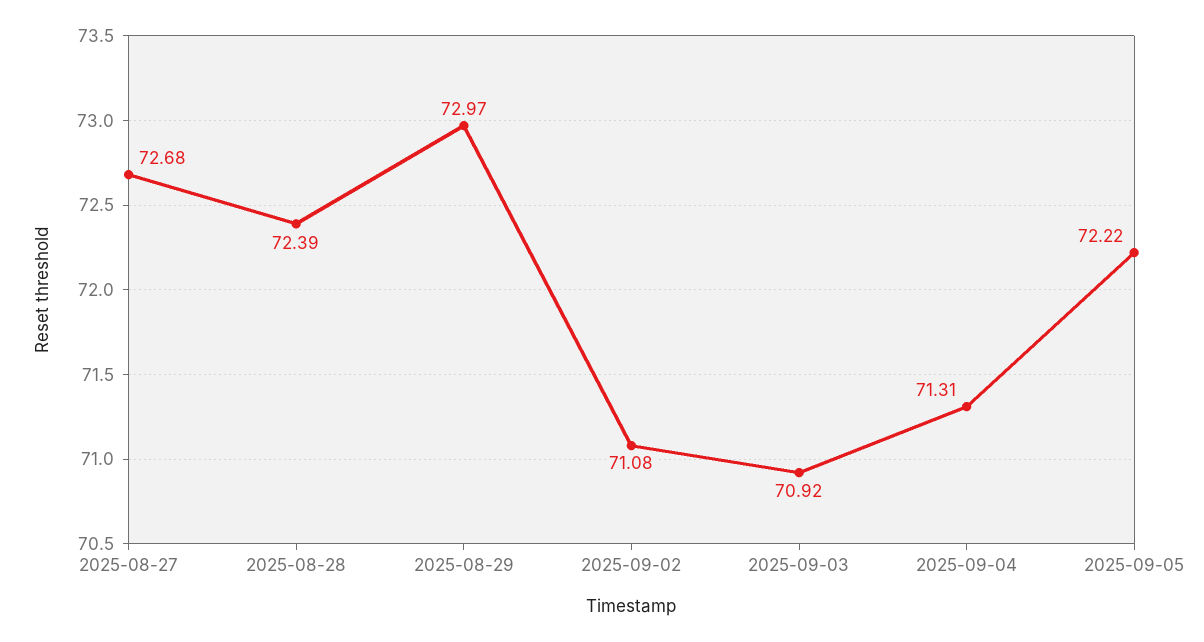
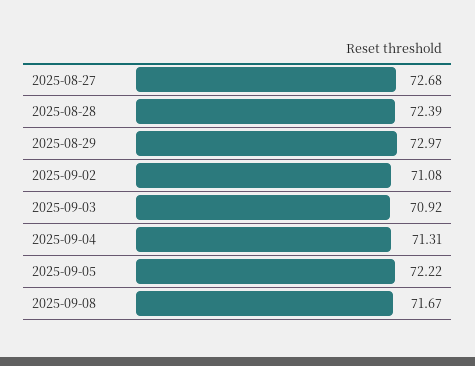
2025-09-08: none -> 71.67

